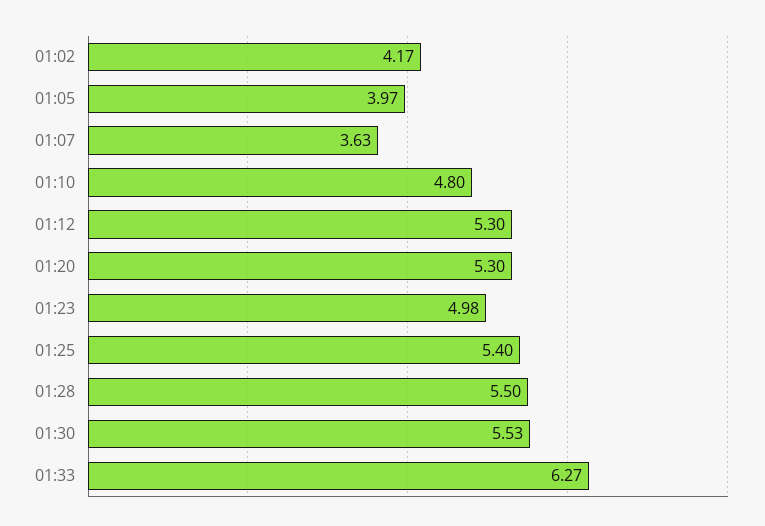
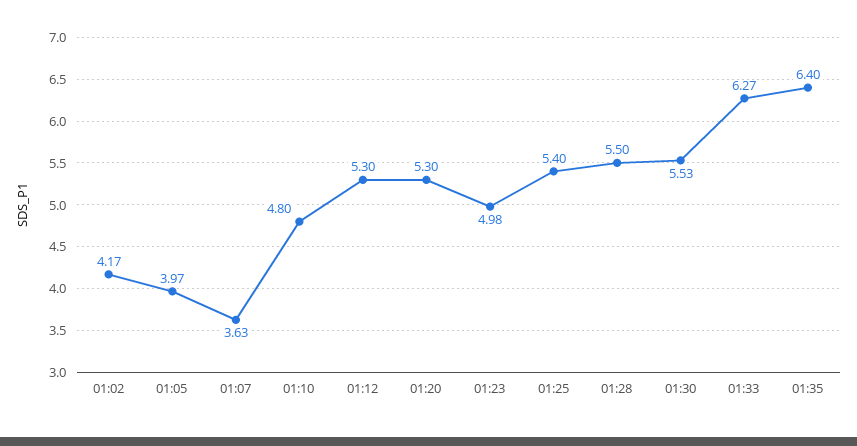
01:35: none -> 6.4

